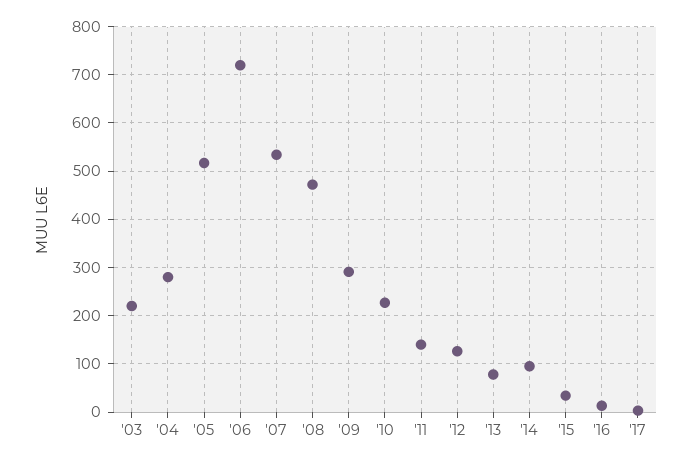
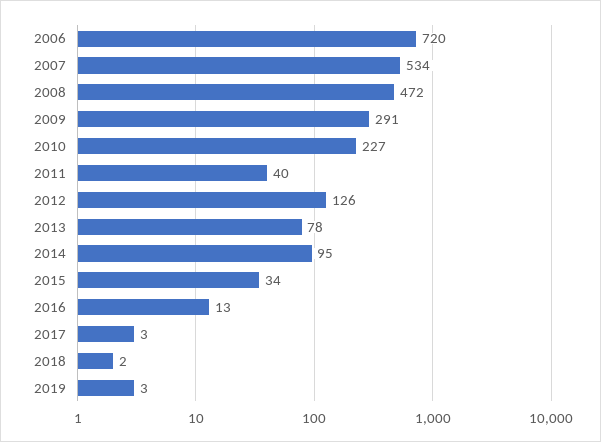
'03: 220 -> none
'04: 280 -> none
'05: 520 -> none
'11: 140 -> 40
2018: none -> 2
2019: none -> 3

